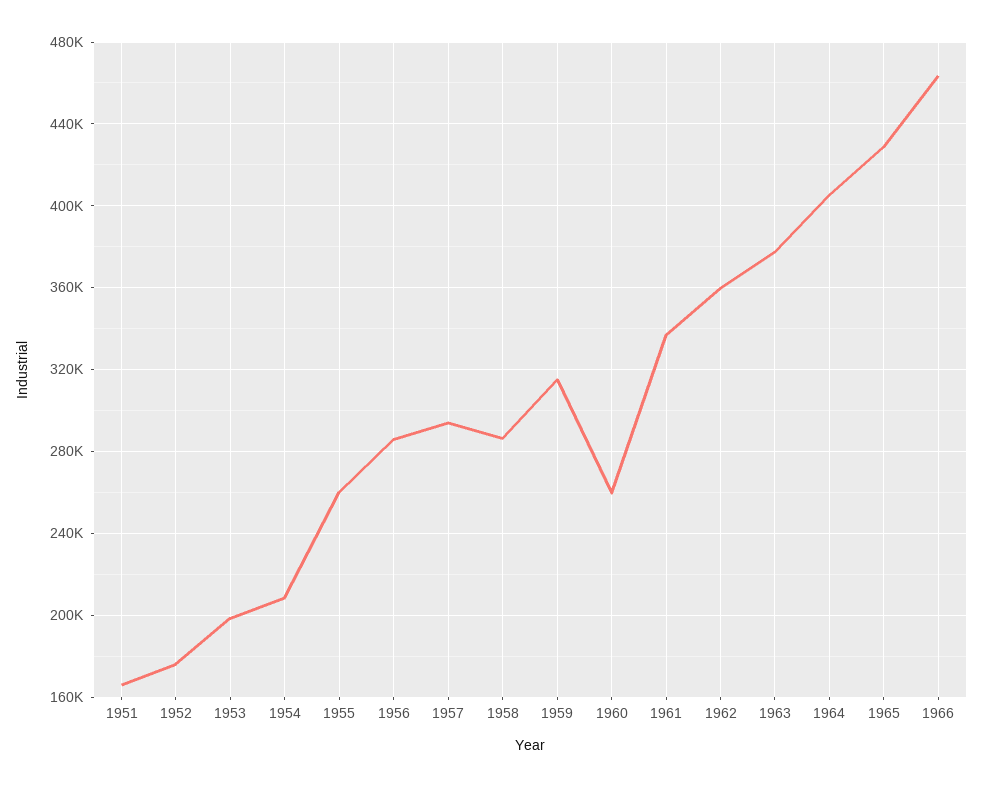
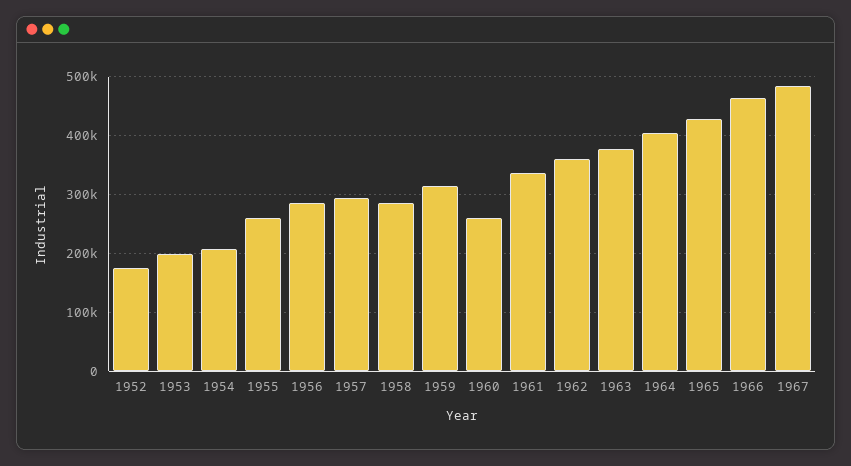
1951: 165000 -> none
1967: none -> 480000

